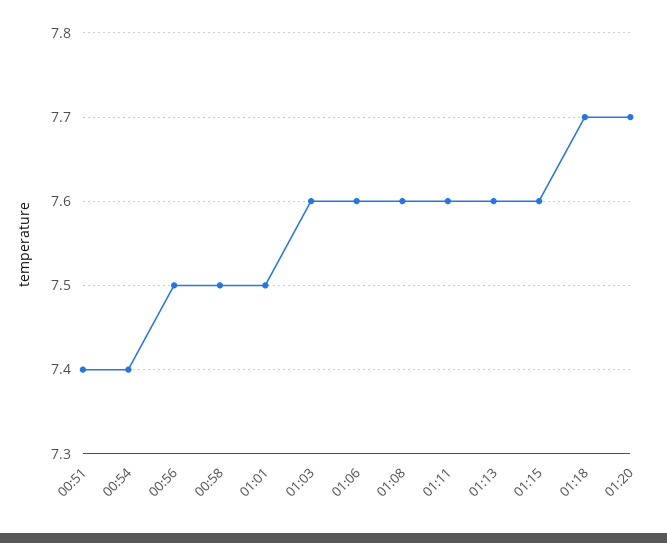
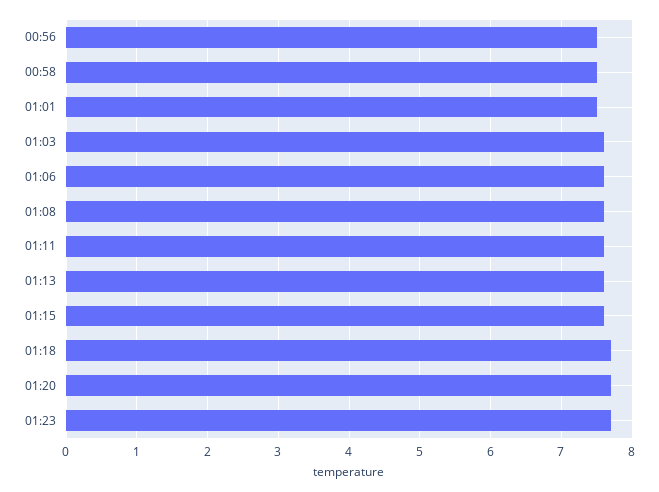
00:51: 7.4 -> none
00:54: 7.4 -> none
01:23: none -> 7.7

